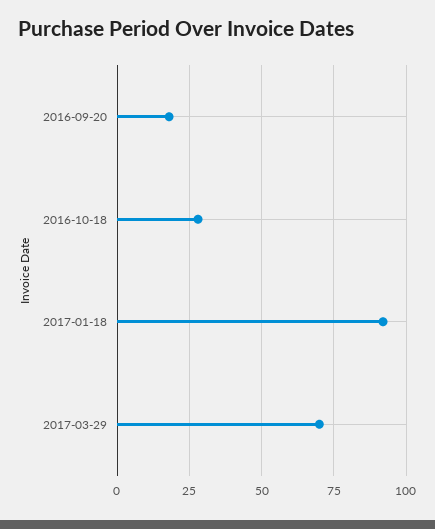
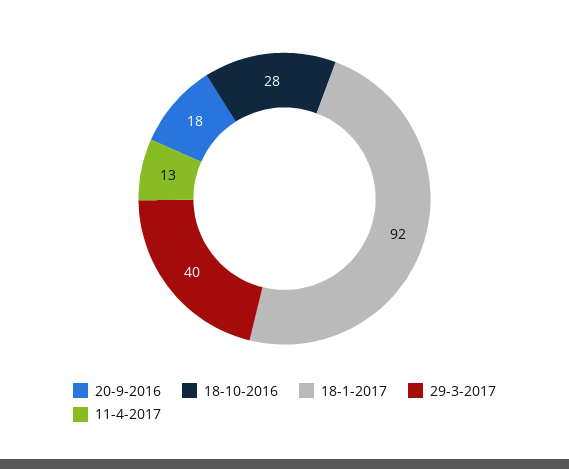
2017-03-29: 70 -> 40
11-4-2017: none -> 13

